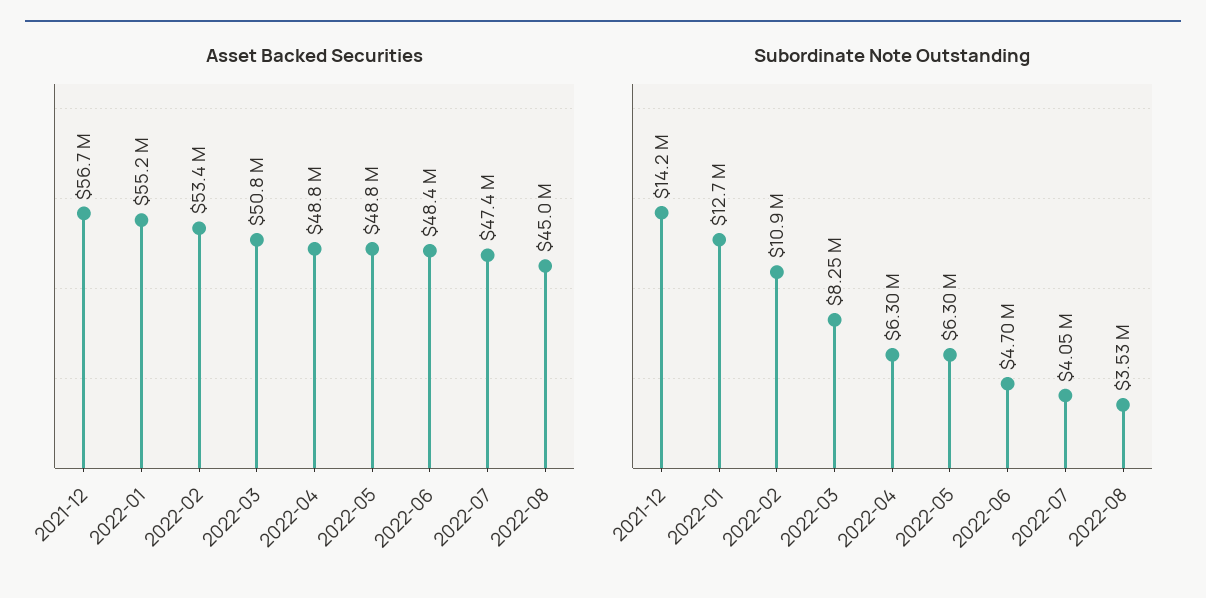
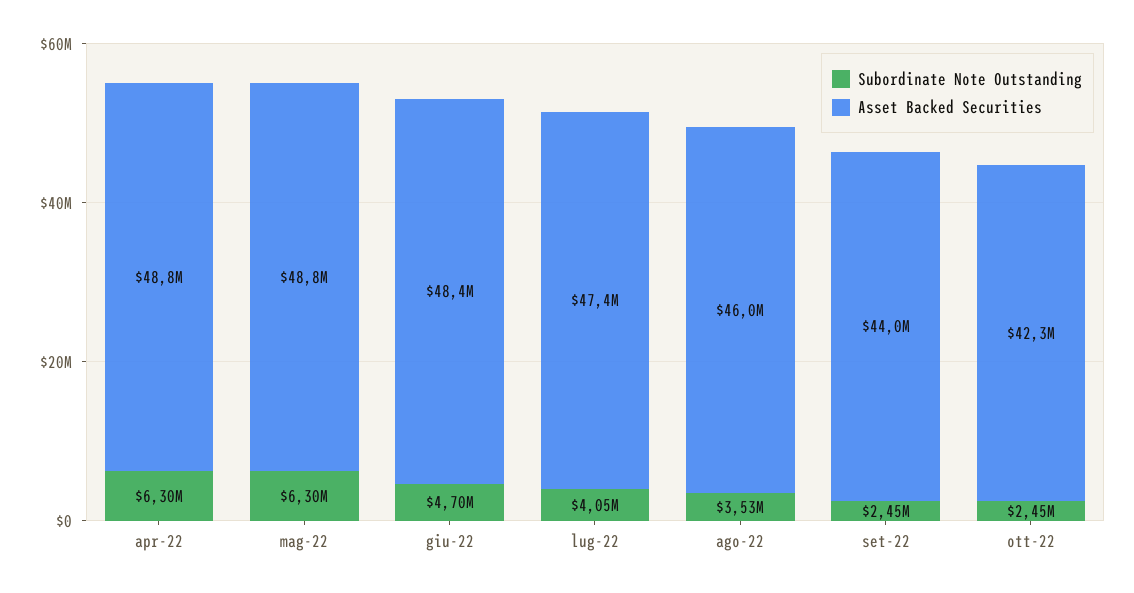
Asset Backed Securities, 2021-12: 56700000 -> none
Asset Backed Securities, 2022-01: 55200000 -> none
Asset Backed Securities, 2022-02: 53400000 -> none
Asset Backed Securities, 2022-03: 50800000 -> none
Asset Backed Securities, 2022-08: 45000000 -> 46000000
Subordinate Note Outstanding, 2021-12: 14200000 -> none
Subordinate Note Outstanding, 2022-01: 12700000 -> none
Subordinate Note Outstanding, 2022-02: 10900000 -> none
Subordinate Note Outstanding, 2022-03: 8250000 -> none
Subordinate Note Outstanding, set-22: none -> 2450000
Asset Backed Securities, set-22: none -> 44000000
Subordinate Note Outstanding, ott-22: none -> 2450000
Asset Backed Securities, ott-22: none -> 42300000

